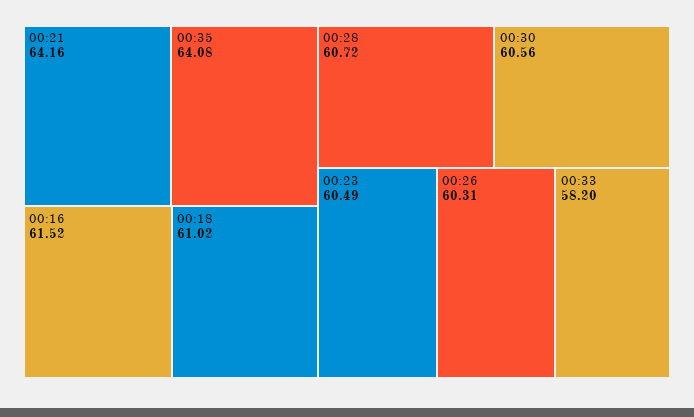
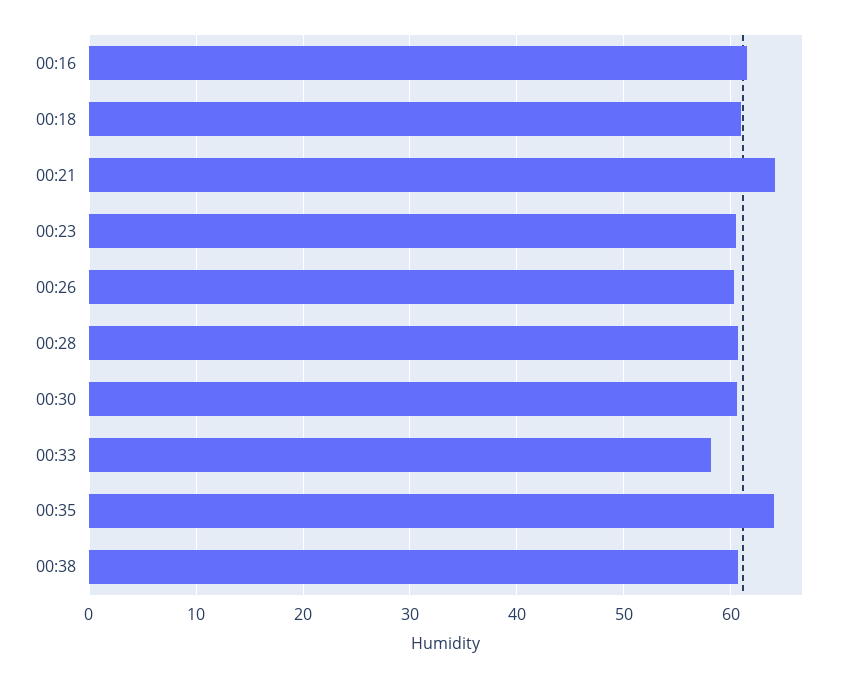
00:38: none -> 61

